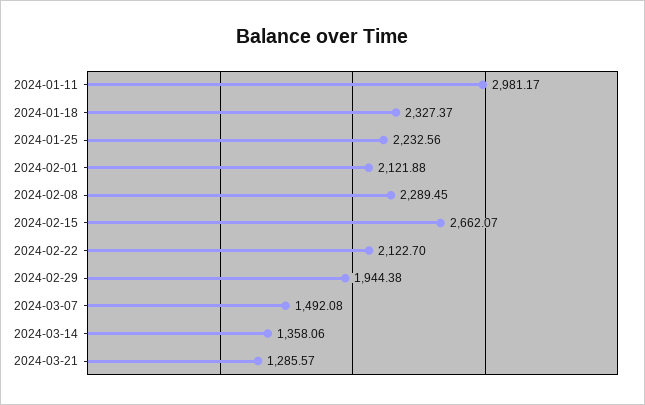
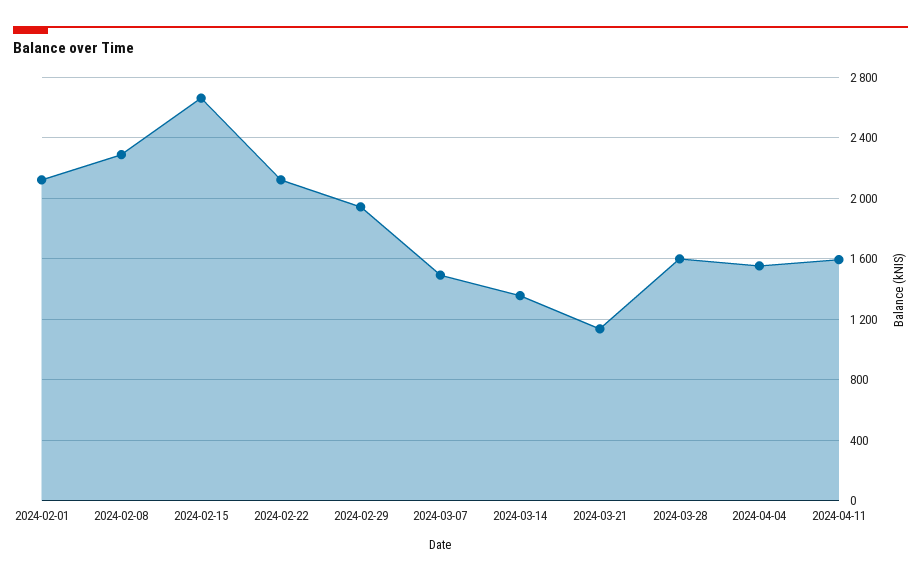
2024-01-11: 2981.17 -> none
2024-01-18: 2327.37 -> none
2024-01-25: 2232.56 -> none
2024-03-21: 1285.57 -> 1150
2024-03-28: none -> 1600
2024-04-04: none -> 1550
2024-04-11: none -> 1600

